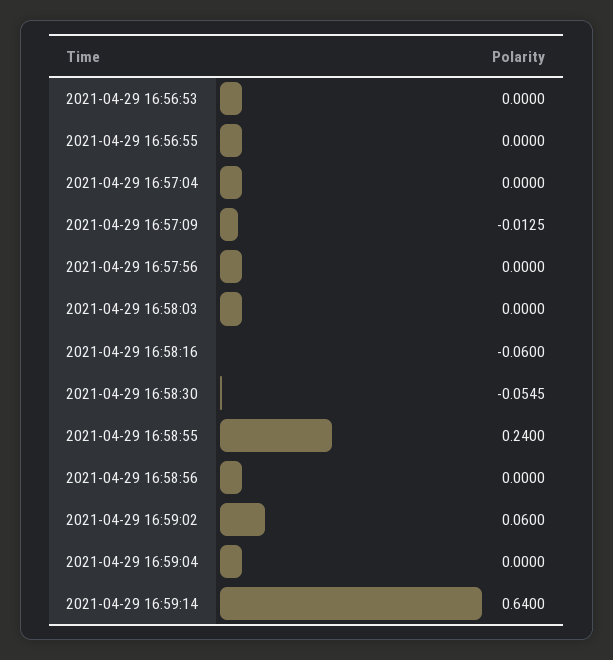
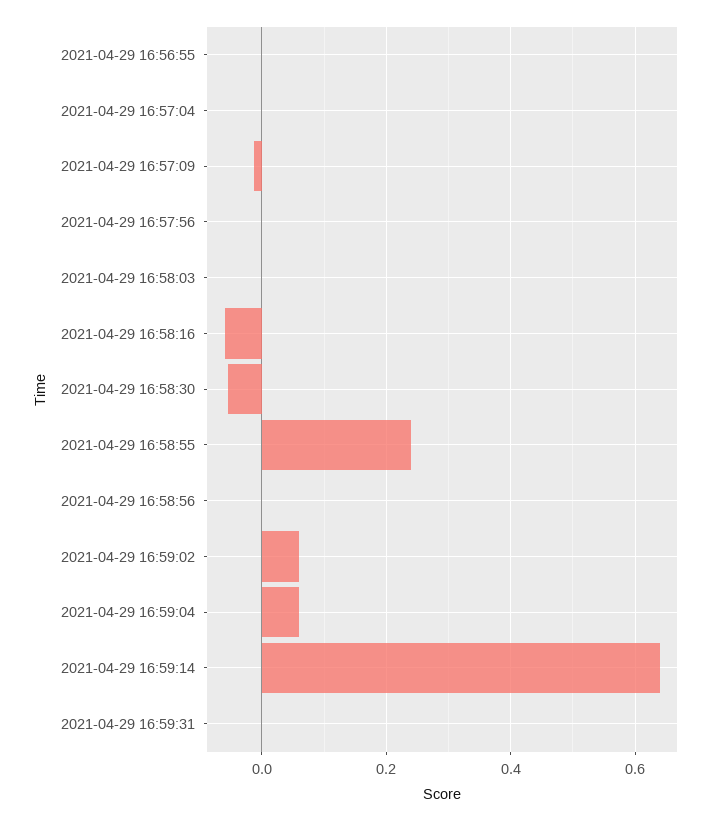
2021-04-29 16:56:53: 0 -> none
2021-04-29 16:59:04: 0 -> 0.06
2021-04-29 16:59:31: none -> 0

